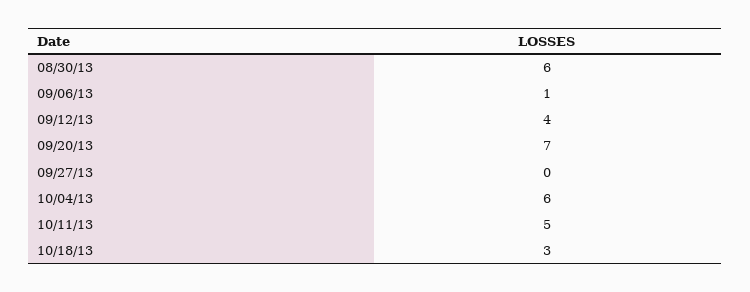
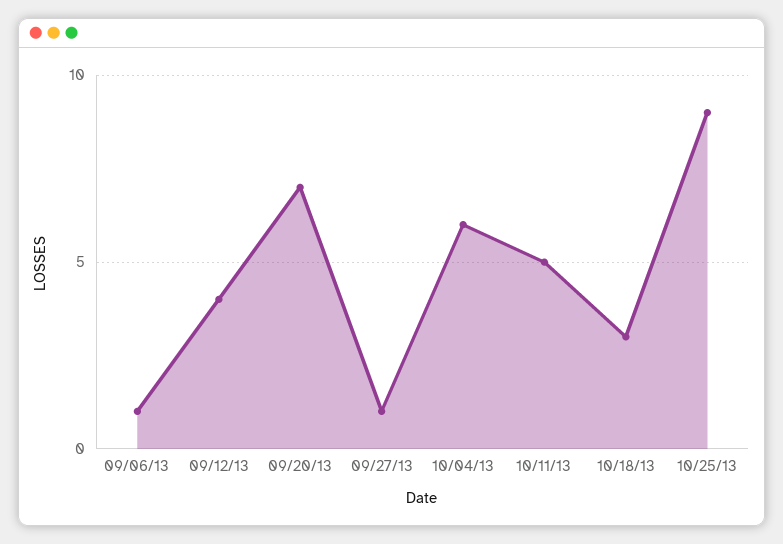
08/30/13: 6 -> none
09/27/13: 0 -> 1
10/25/13: none -> 9

